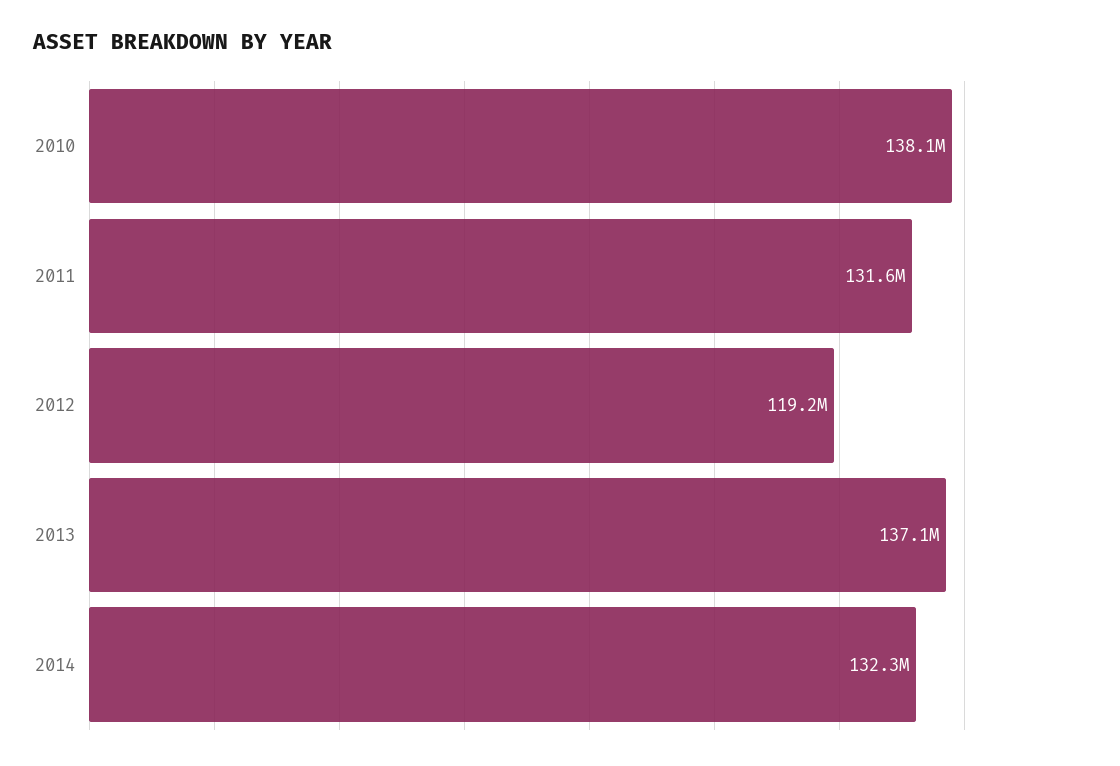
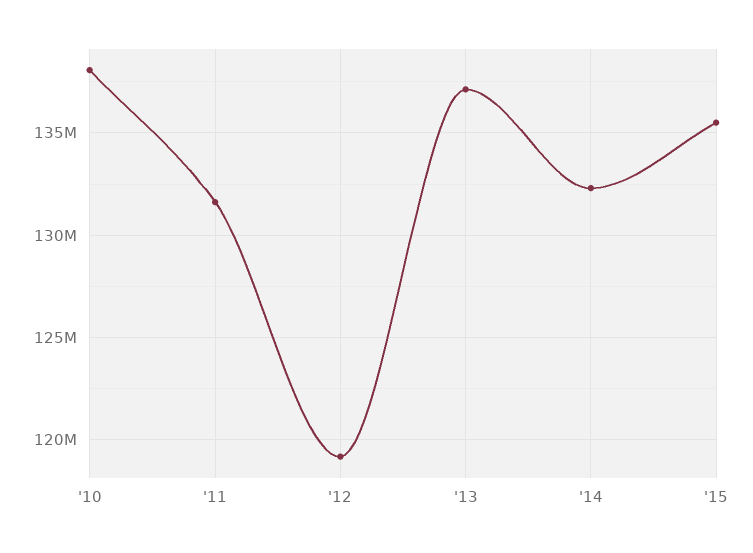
'15: none -> 135500000

